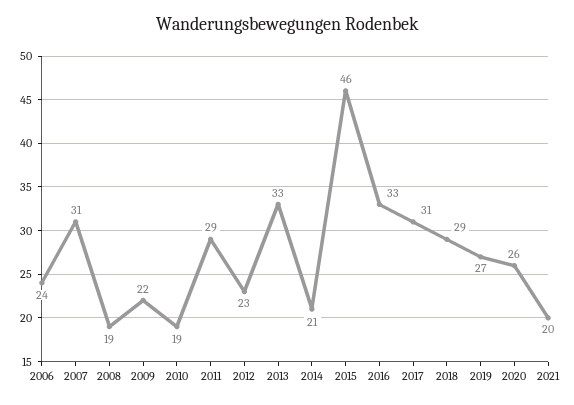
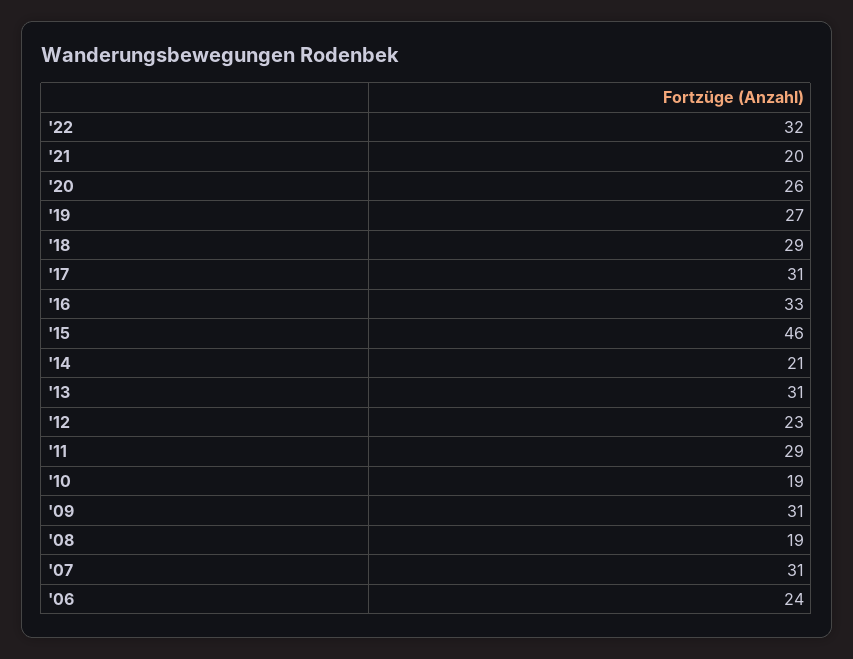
2009: 22 -> 31
2013: 33 -> 31
'22: none -> 32

